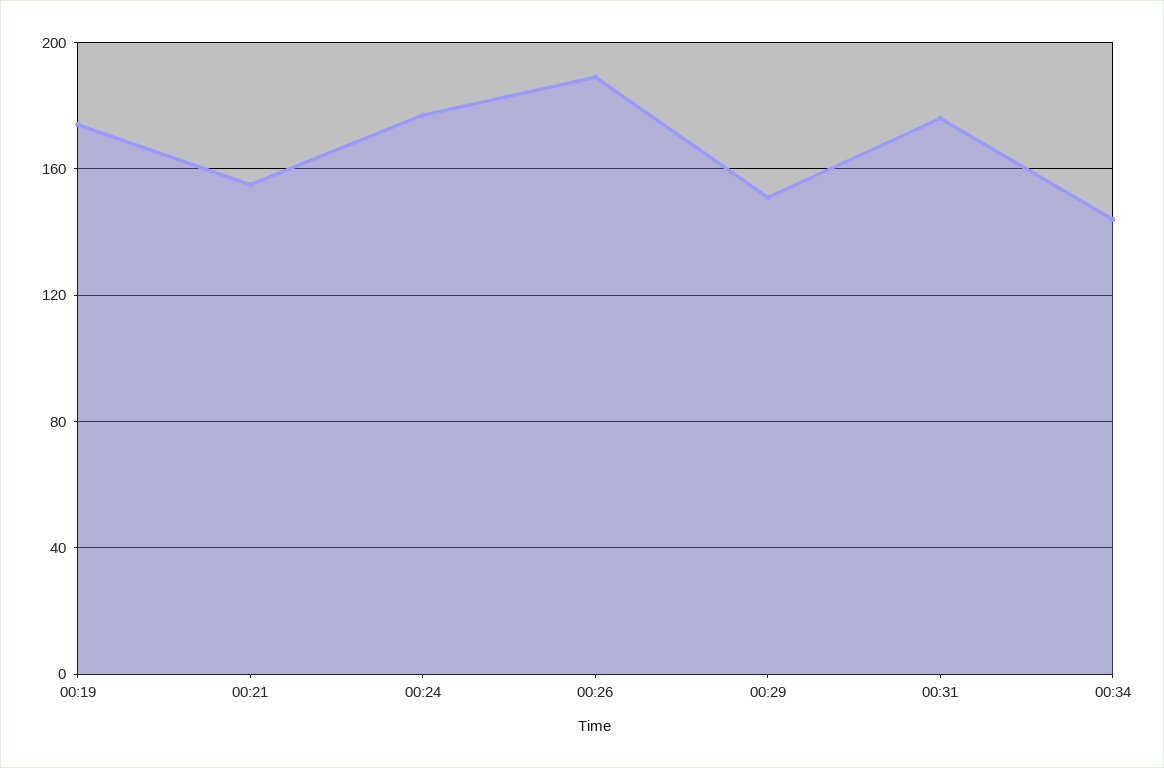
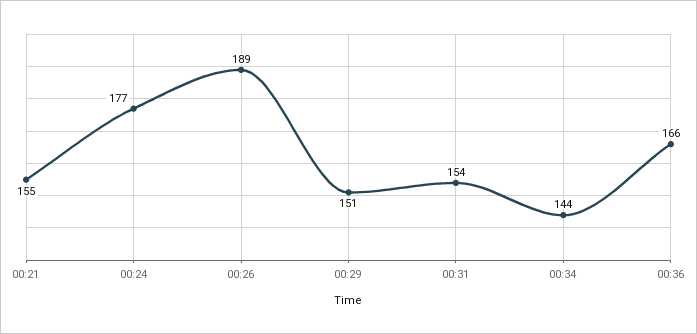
00:19: 175 -> none
00:31: 175 -> 154
00:36: none -> 166

